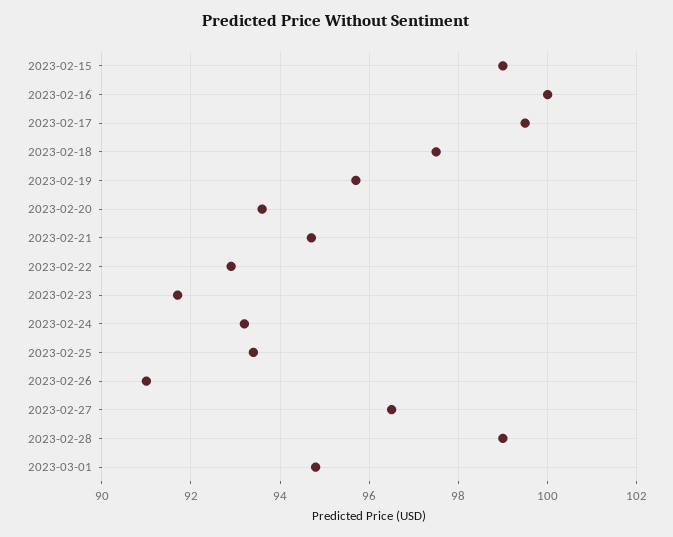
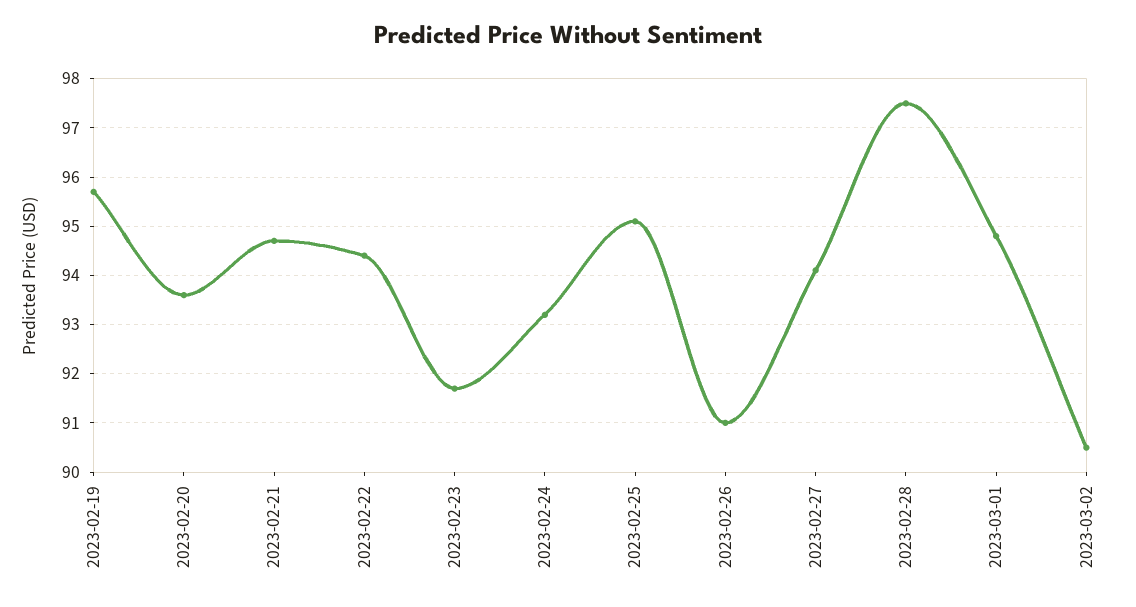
2023-02-15: 99 -> none
2023-02-16: 100 -> none
2023-02-17: 99.5 -> none
2023-02-18: 97.5 -> none
2023-02-22: 93 -> 94.5
2023-02-25: 93.5 -> 95
2023-02-27: 96.5 -> 94
2023-02-28: 99 -> 97.5
2023-03-02: none -> 90.5

